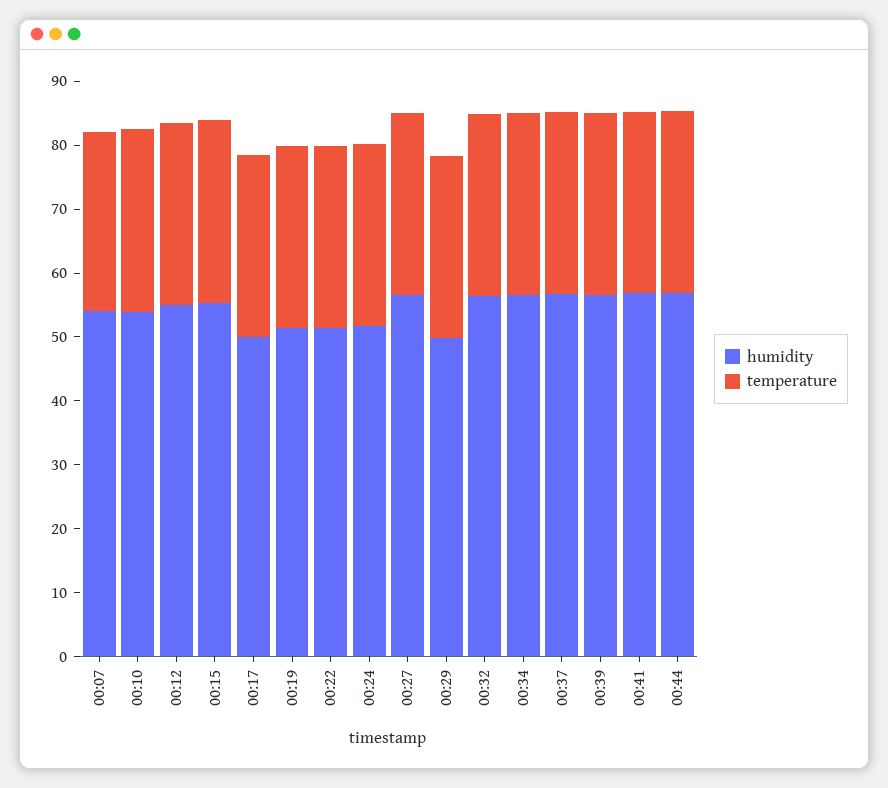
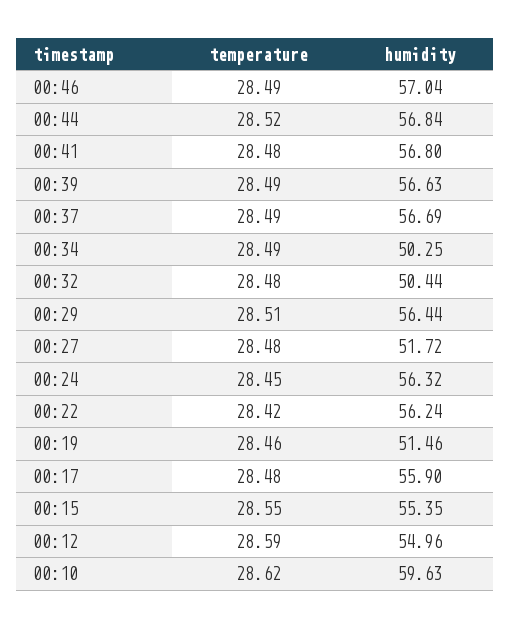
humidity, 00:07: 54 -> none
temperature, 00:07: 28 -> none
humidity, 00:10: 54 -> 59.63
humidity, 00:17: 50 -> 55.9
humidity, 00:22: 52 -> 56.24
humidity, 00:24: 52 -> 56.32
humidity, 00:27: 56 -> 51.72
humidity, 00:29: 50 -> 56.44
humidity, 00:32: 56 -> 50.44
humidity, 00:34: 56 -> 50.25
temperature, 00:46: none -> 28.49
humidity, 00:46: none -> 57.04

